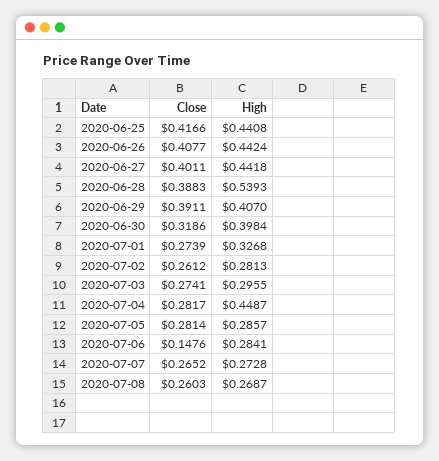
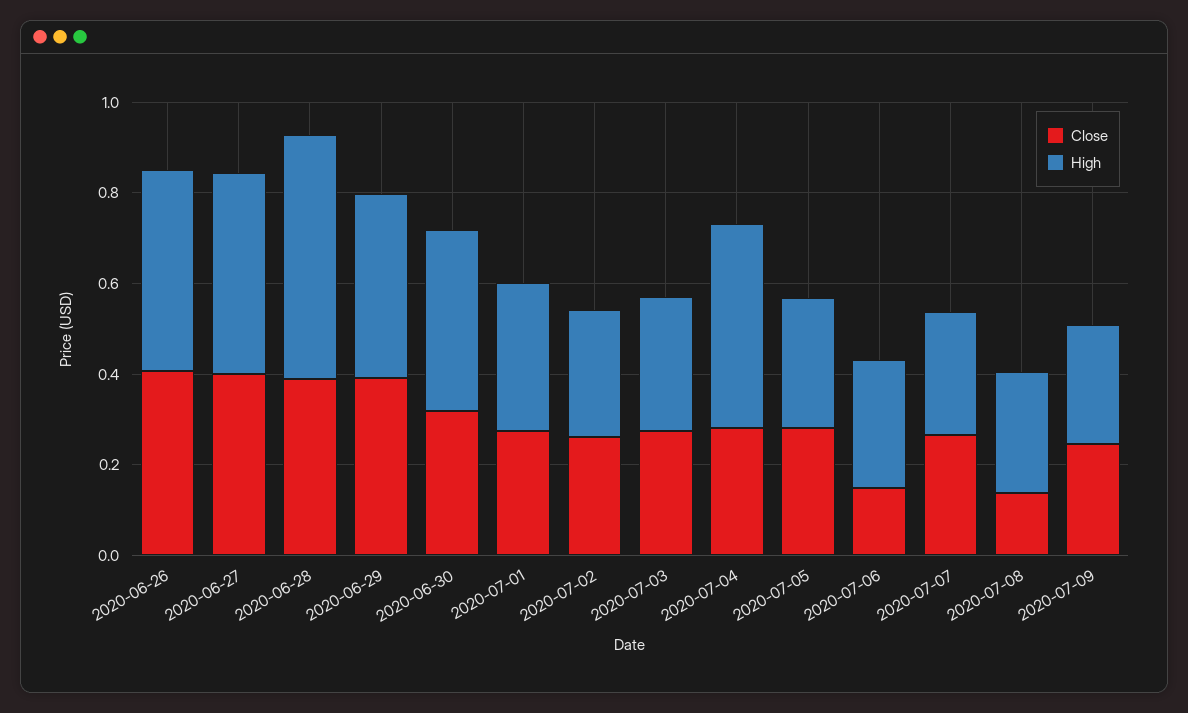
Close, 2020-06-25: 0.4166 -> none
High, 2020-06-25: 0.4408 -> none
Close, 2020-07-08: 0.2603 -> 0.15
Close, 2020-07-09: none -> 0.25
High, 2020-07-09: none -> 0.25

